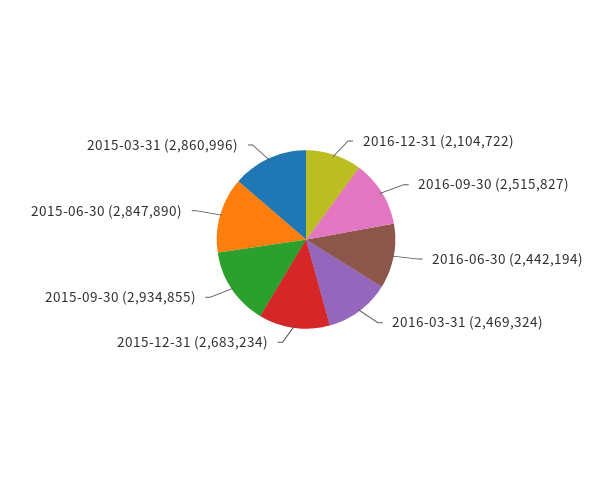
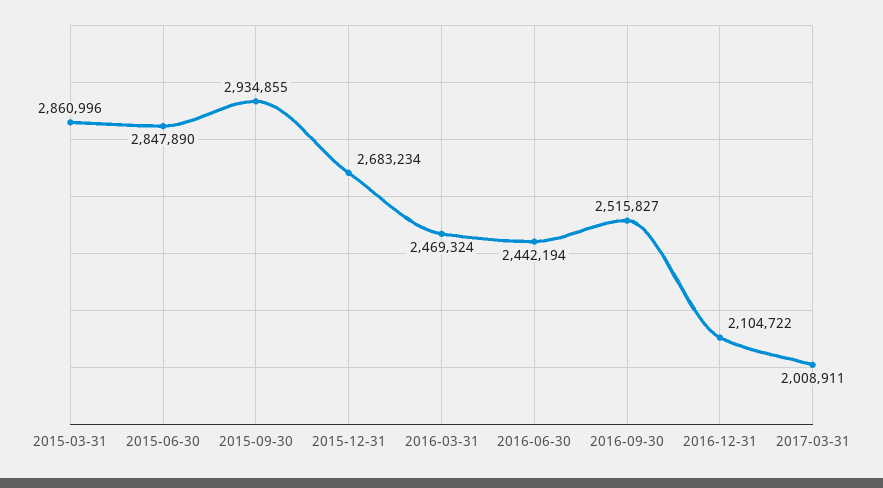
2017-03-31: none -> 2008911

